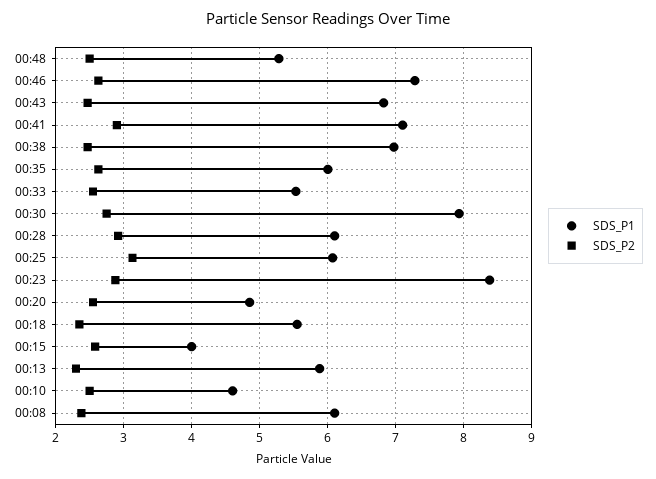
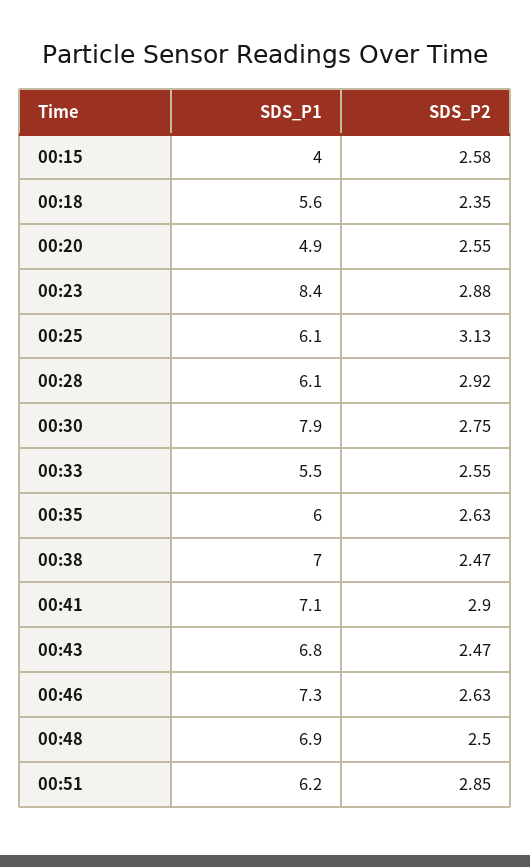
SDS_P1, 00:48: 5.3 -> 6.9
SDS_P1, 00:13: 5.9 -> none
SDS_P2, 00:13: 2.3 -> none
SDS_P1, 00:10: 4.6 -> none
SDS_P2, 00:10: 2.5 -> none
SDS_P1, 00:08: 6.1 -> none
SDS_P2, 00:08: 2.4 -> none
SDS_P1, 00:51: none -> 6.2
SDS_P2, 00:51: none -> 2.85

